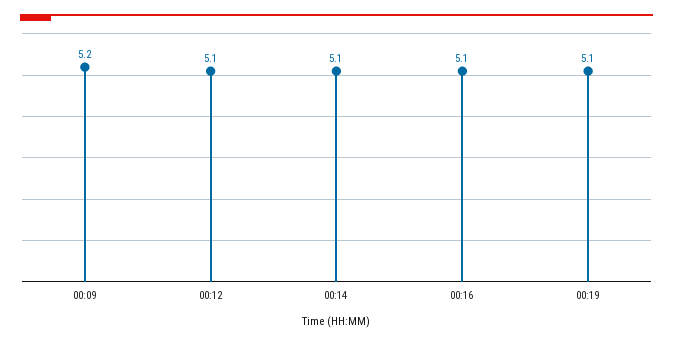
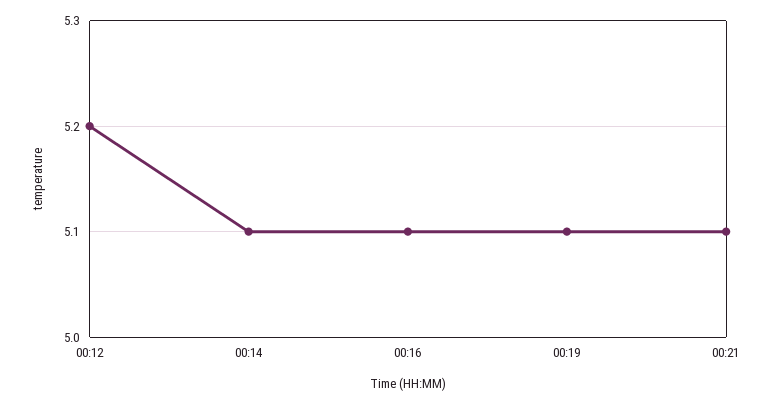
00:09: 5.2 -> none
00:12: 5.1 -> 5.2
00:21: none -> 5.1

